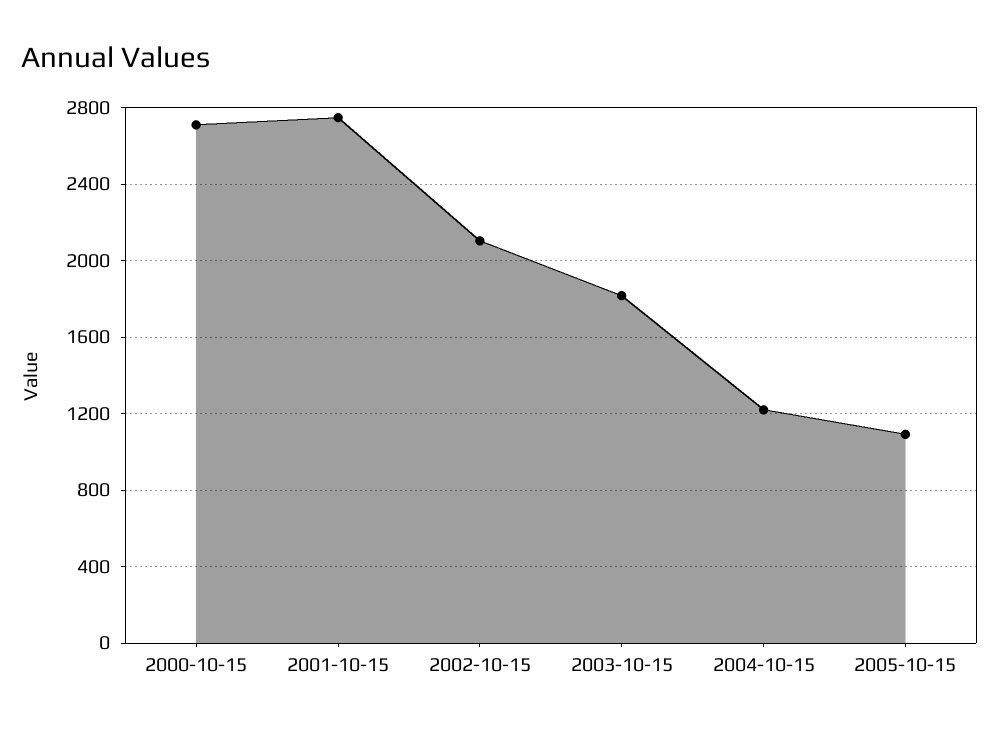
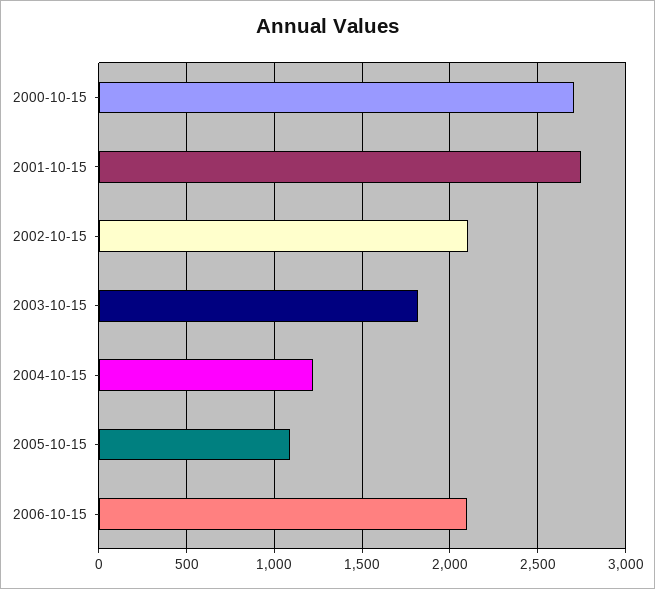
2006-10-15: none -> 2100

